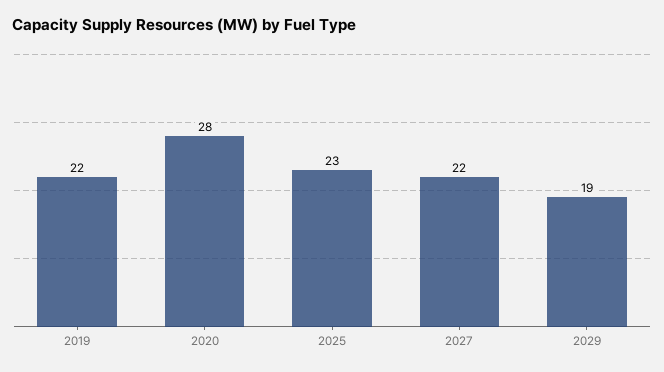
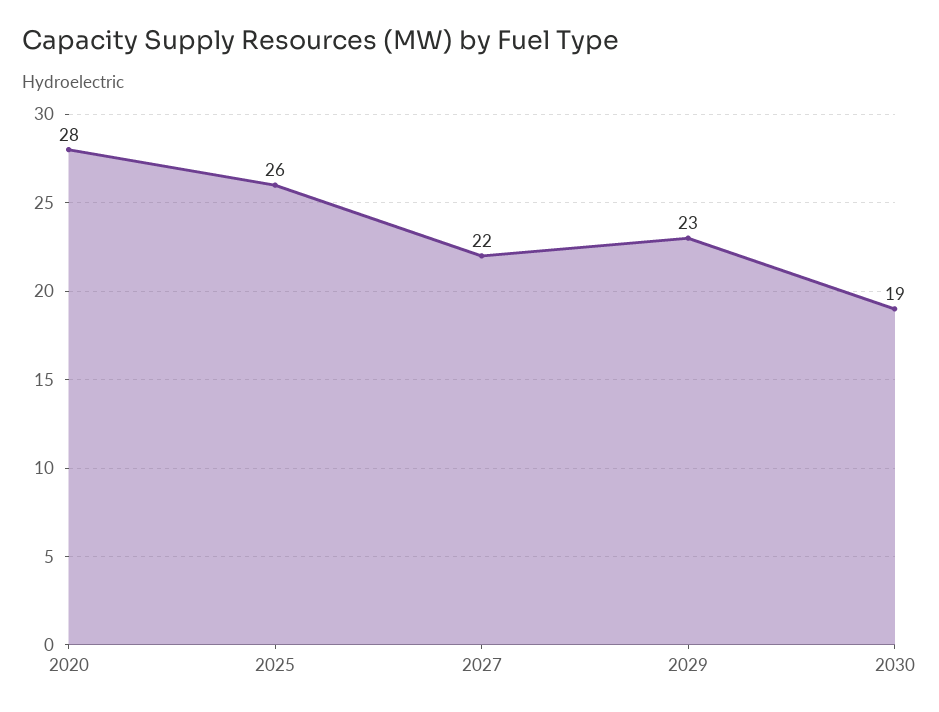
2019: 22 -> none
2025: 23 -> 26
2029: 19 -> 23
2030: none -> 19

